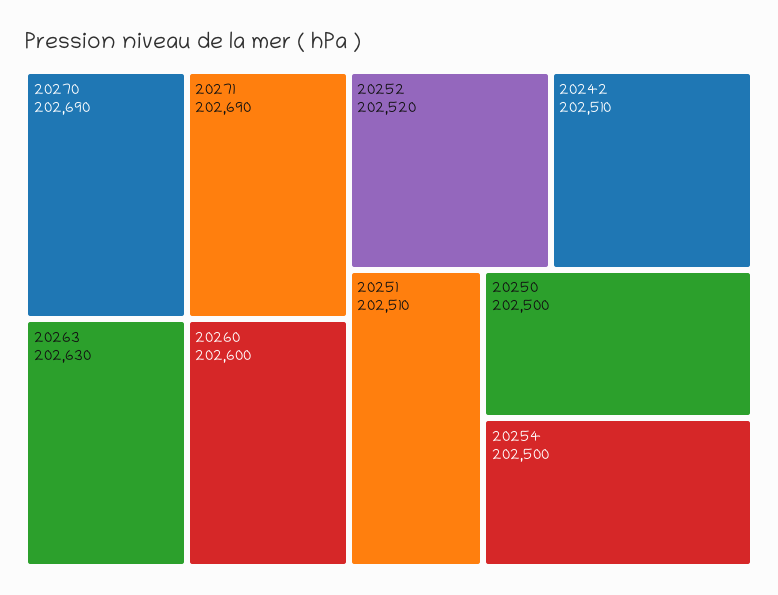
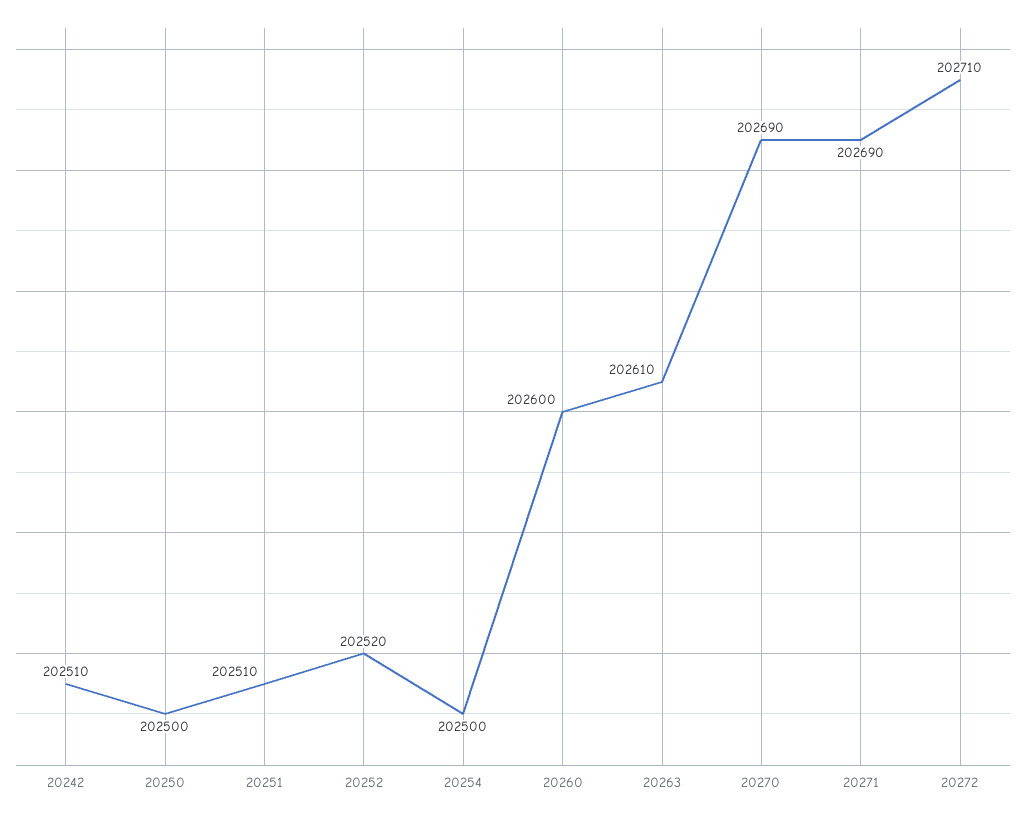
20263: 202630 -> 202610
20272: none -> 202710

